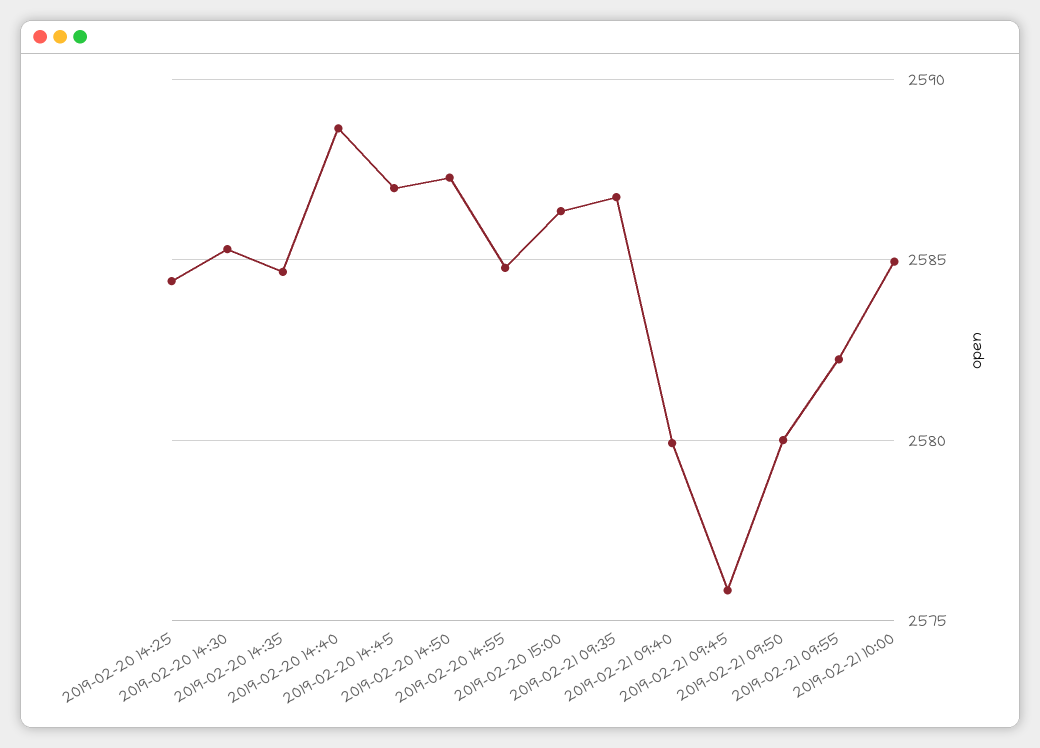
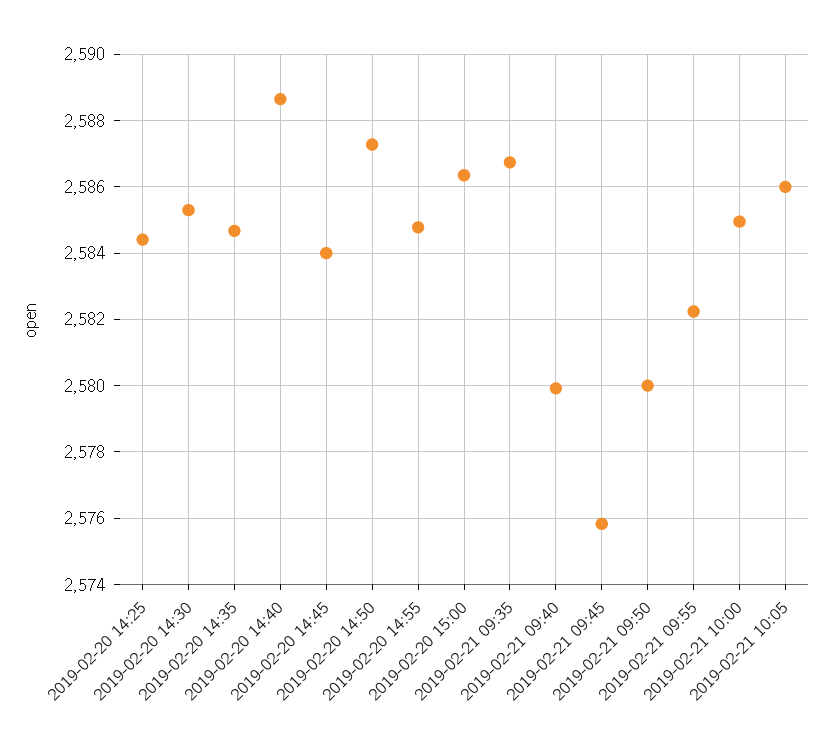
2019-02-20 14:45: 2587 -> 2584
2019-02-21 10:05: none -> 2586

